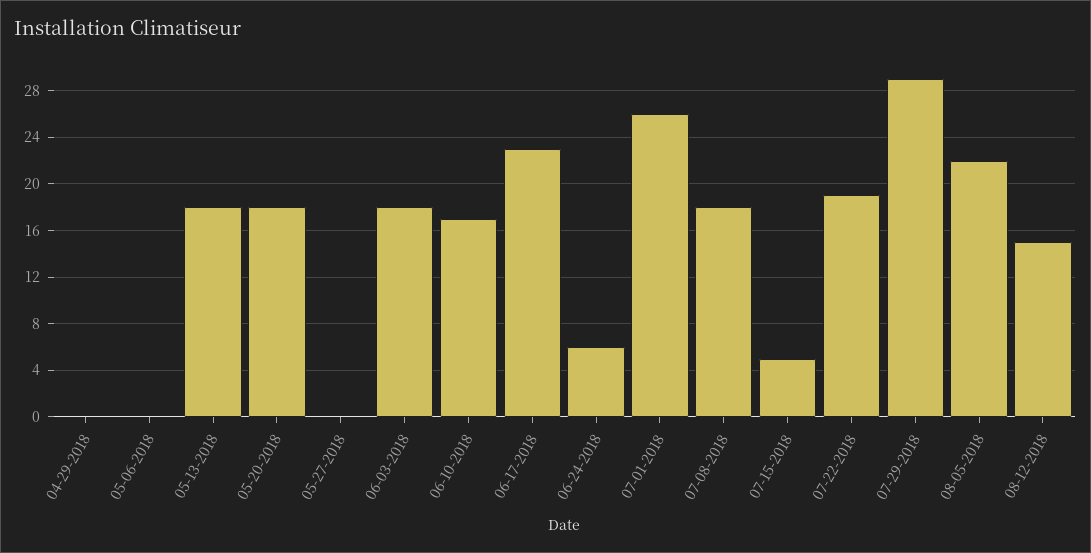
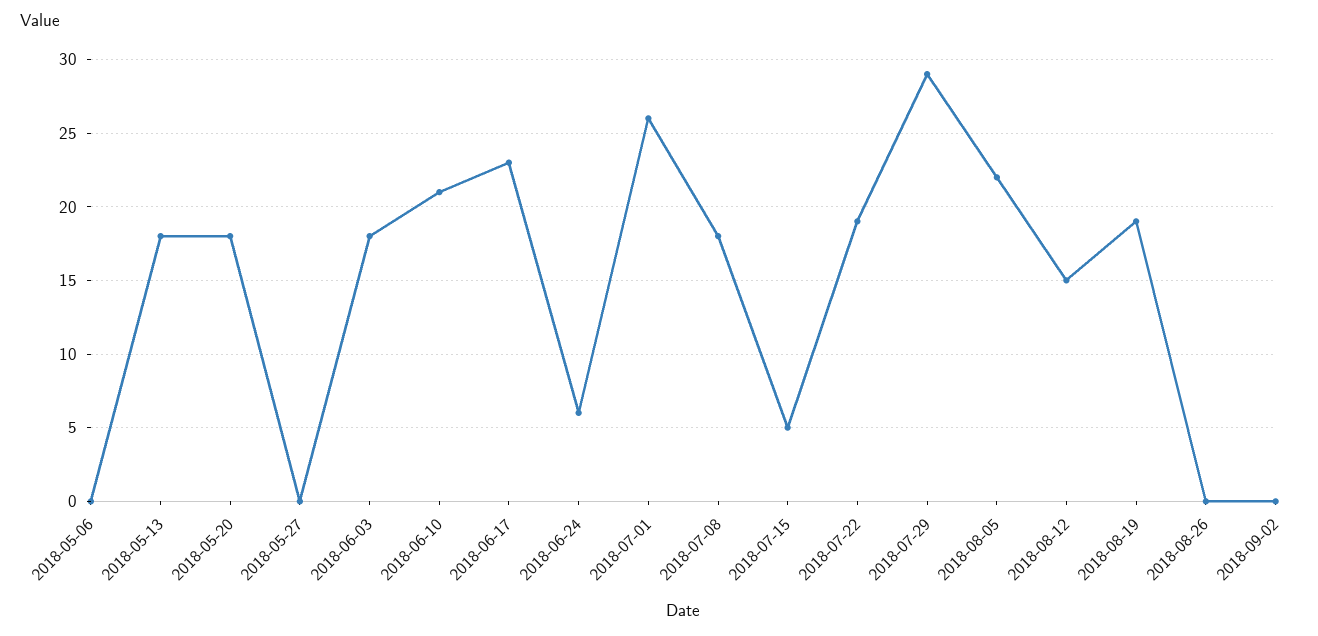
04-29-2018: 0 -> none
06-10-2018: 17 -> 21
2018-08-19: none -> 19
2018-08-26: none -> 0
2018-09-02: none -> 0

